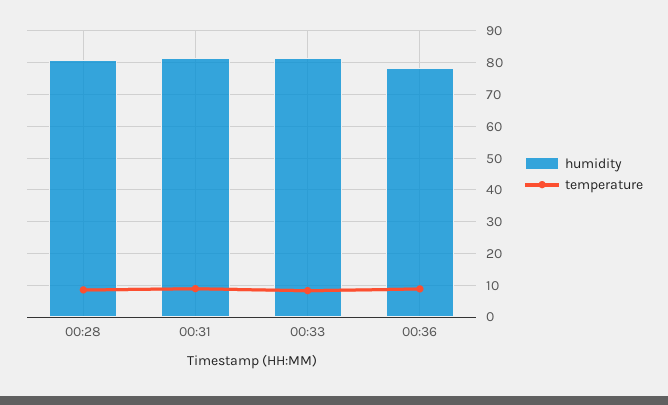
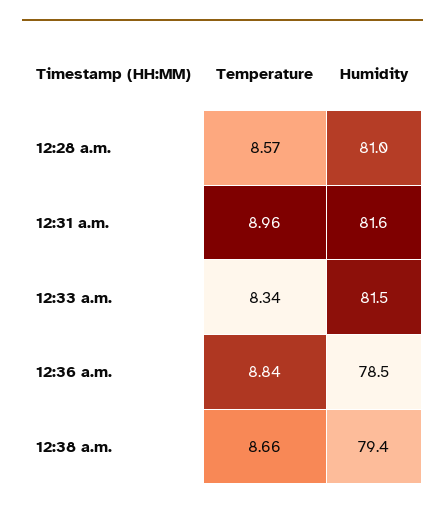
temperature, 12:38 a.m.: none -> 8.66
humidity, 12:38 a.m.: none -> 79.4

